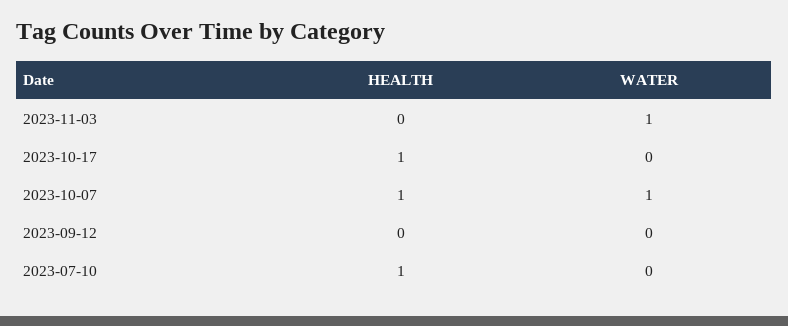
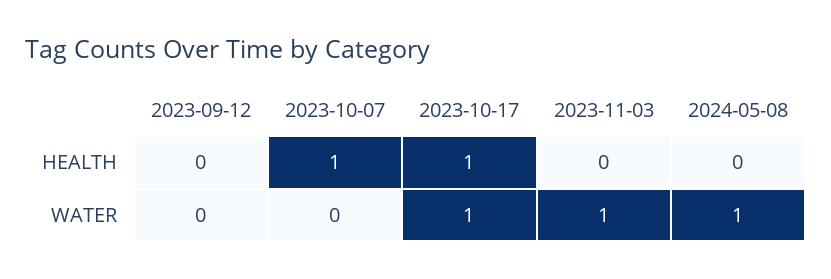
WATER, 2023-10-17: 0 -> 1
WATER, 2023-10-07: 1 -> 0
HEALTH, 2023-07-10: 1 -> none
WATER, 2023-07-10: 0 -> none
HEALTH, 2024-05-08: none -> 0
WATER, 2024-05-08: none -> 1

